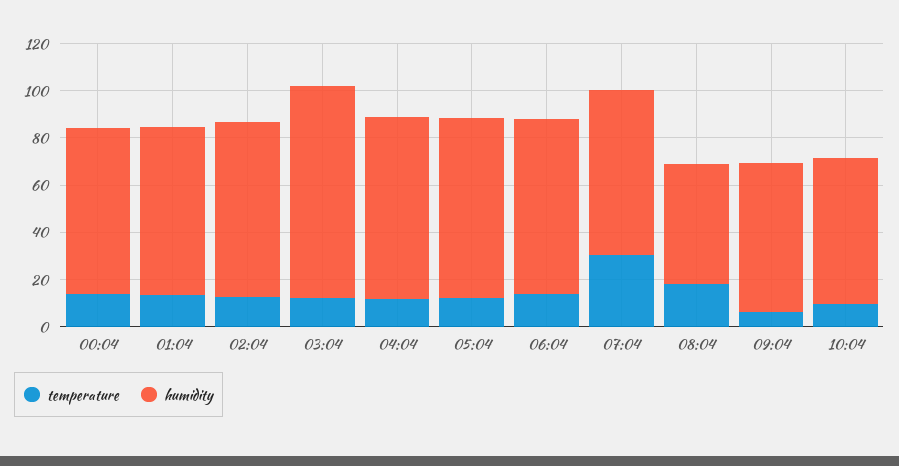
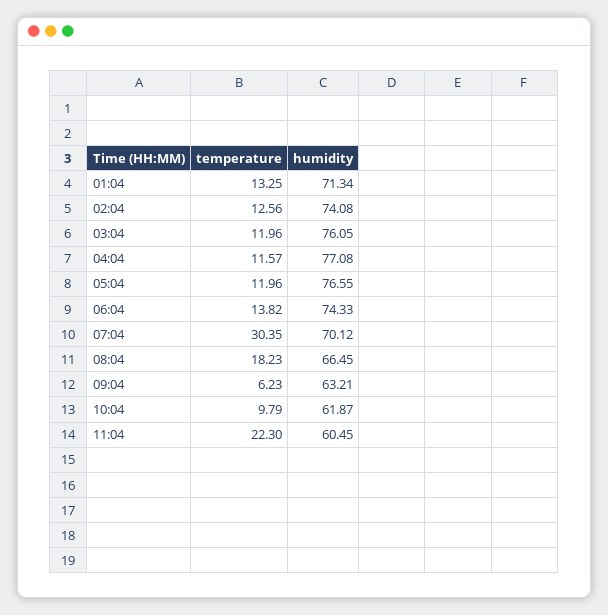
temperature, 00:04: 15 -> none
humidity, 00:04: 70 -> none
humidity, 03:04: 90 -> 76.05
humidity, 08:04: 50 -> 66.45
temperature, 11:04: none -> 22.3
humidity, 11:04: none -> 60.45

